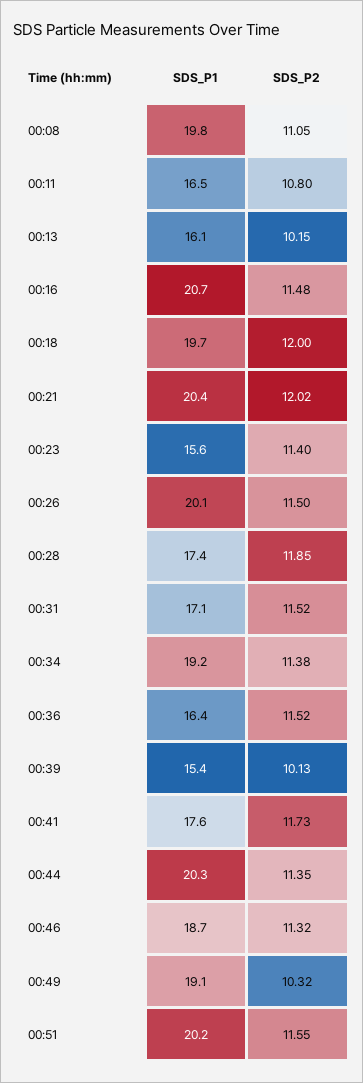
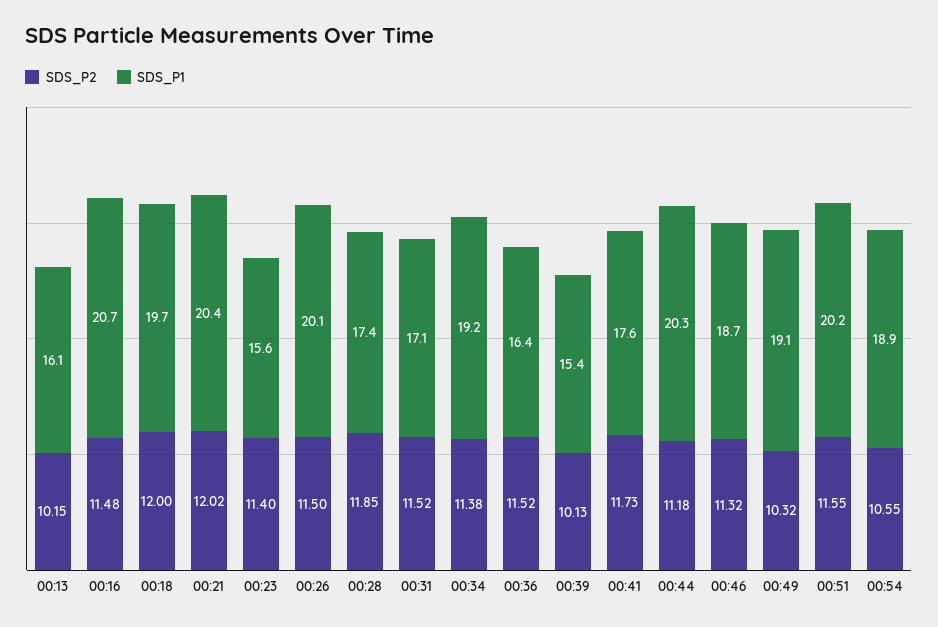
SDS_P1, 00:08: 19.8 -> none
SDS_P2, 00:08: 11.05 -> none
SDS_P1, 00:11: 16.5 -> none
SDS_P2, 00:11: 10.8 -> none
SDS_P2, 00:44: 11.35 -> 11.18
SDS_P2, 00:54: none -> 10.55
SDS_P1, 00:54: none -> 18.9

